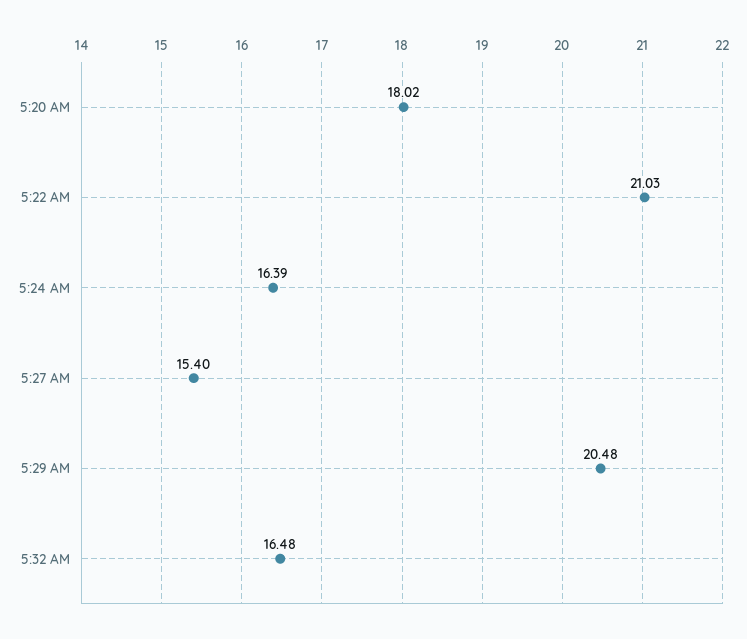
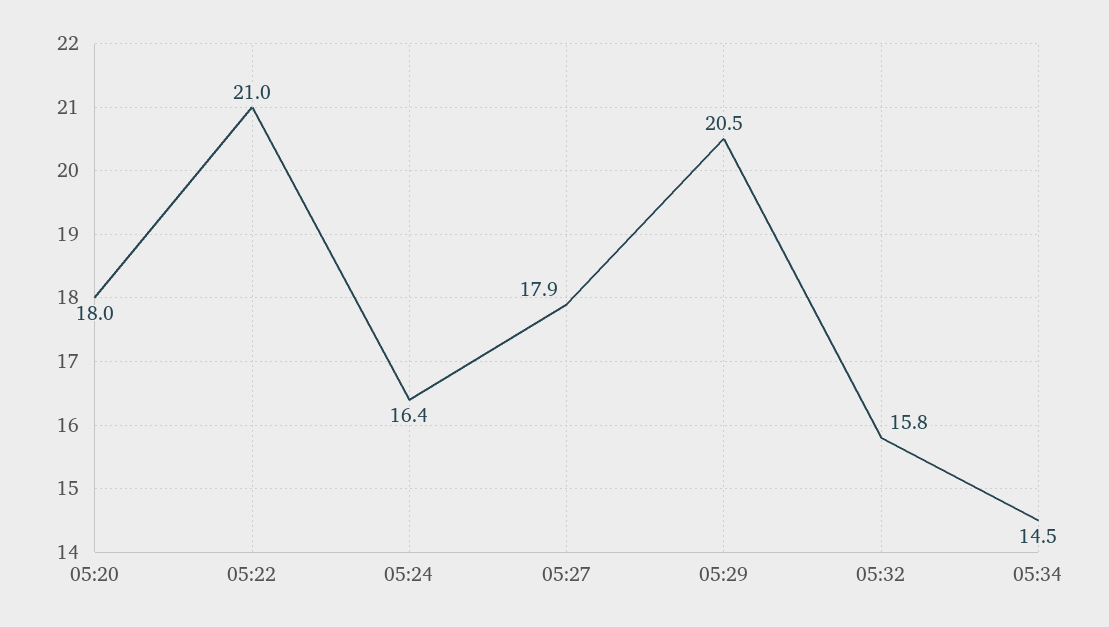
5:27 AM: 15.4 -> 17.9
5:32 AM: 16.48 -> 15.8
05:34: none -> 14.5

